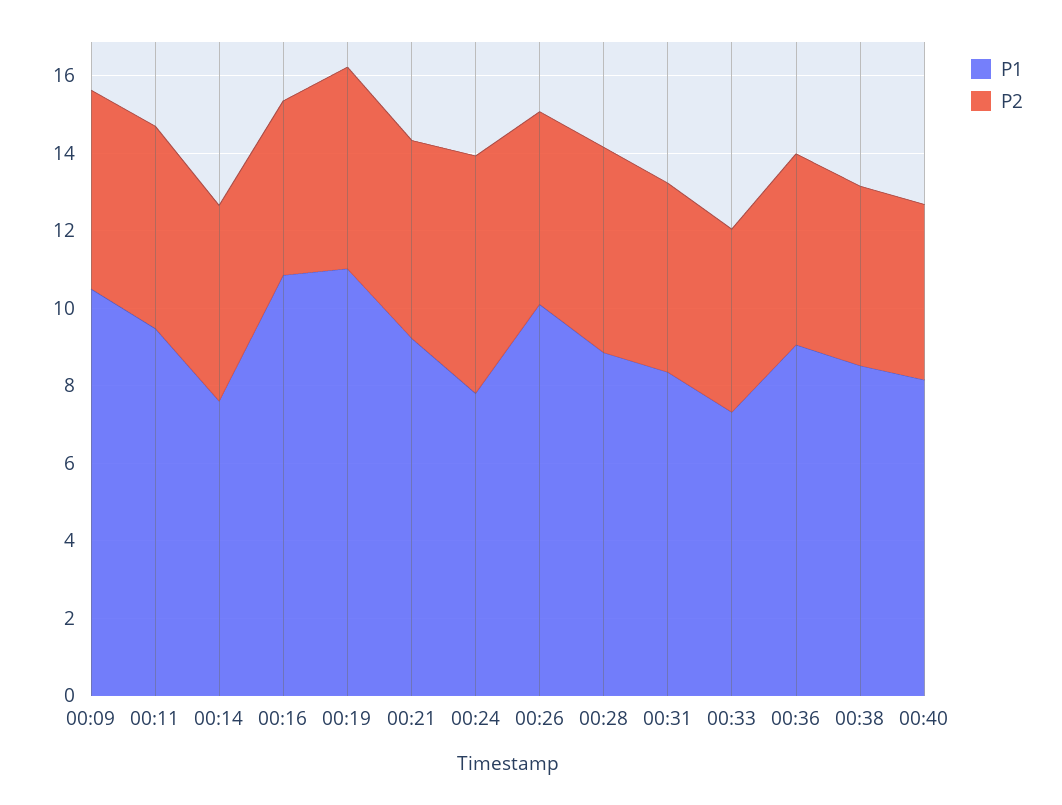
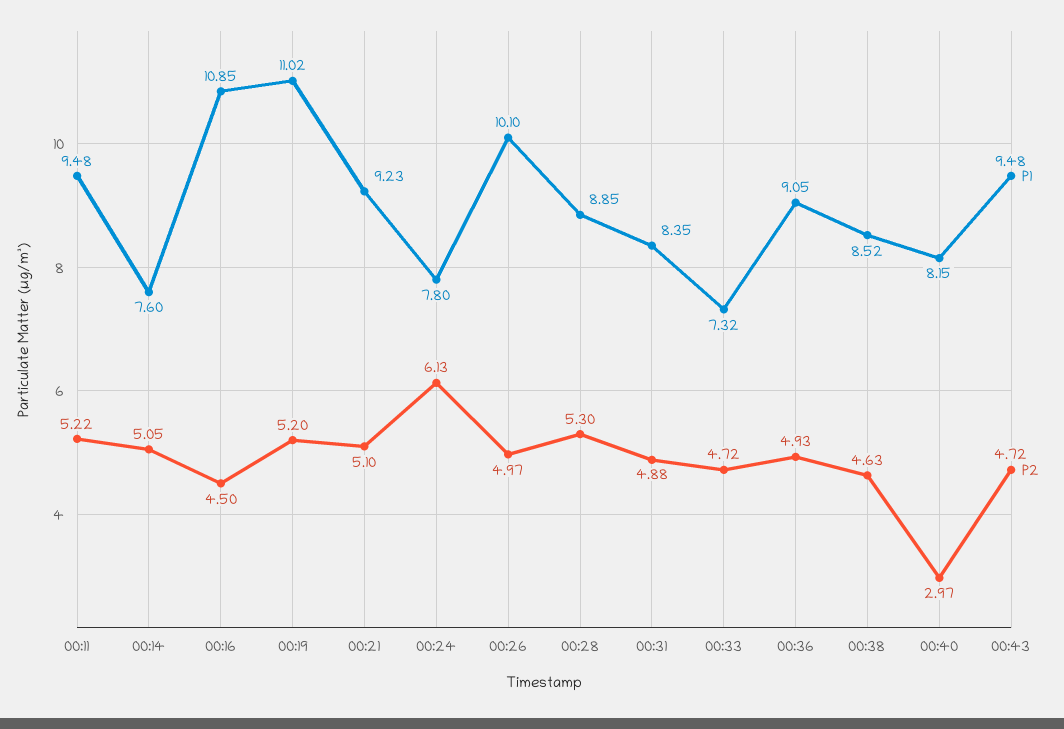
P1, 00:09: 10.5 -> none
P2, 00:09: 5 -> none
P2, 00:40: 4.5 -> 2.97
P1, 00:43: none -> 9.48
P2, 00:43: none -> 4.72

